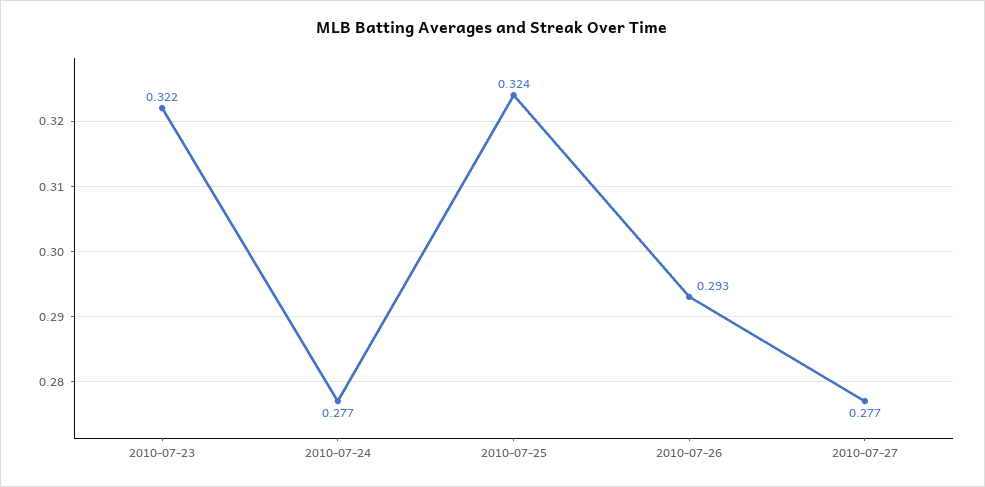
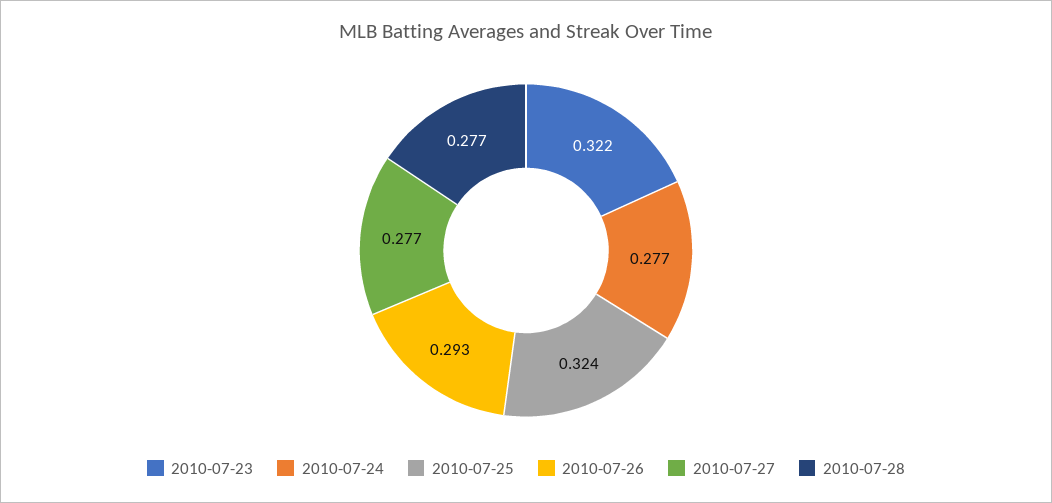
2010-07-28: none -> 0.277

